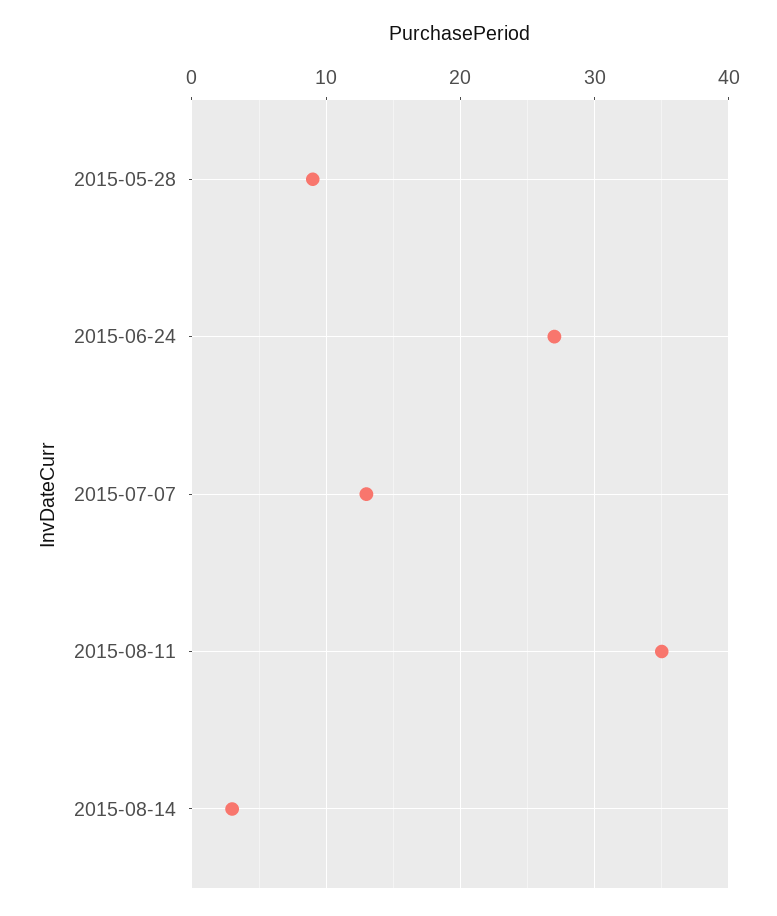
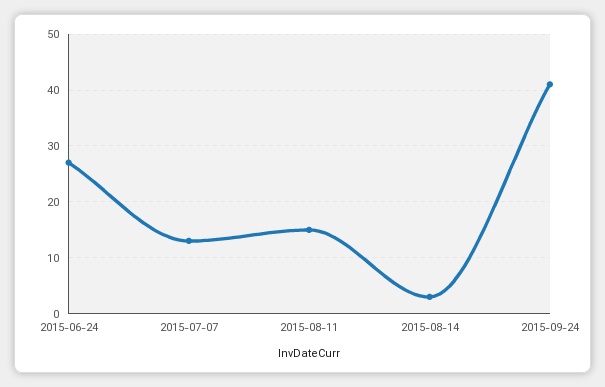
2015-05-28: 9 -> none
2015-08-11: 35 -> 15
2015-09-24: none -> 40

